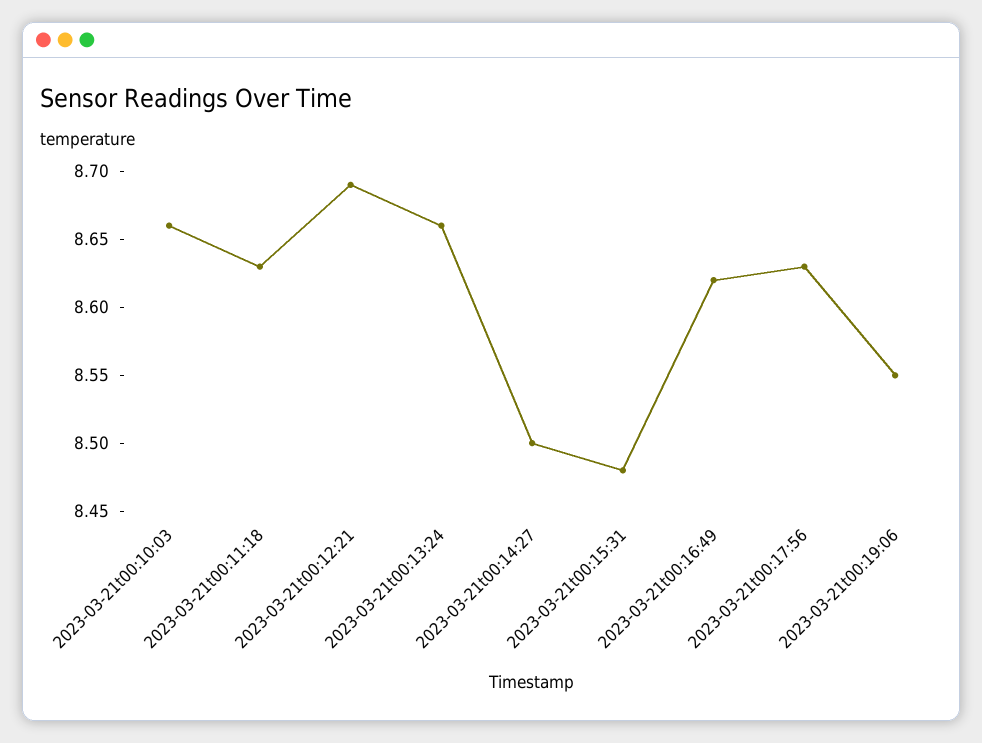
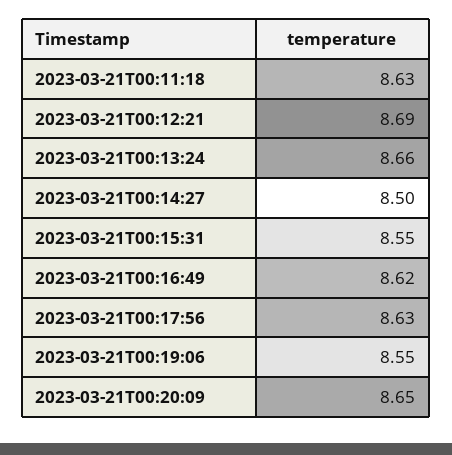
2023-03-21t00:10:03: 8.66 -> none
2023-03-21t00:15:31: 8.48 -> 8.55
2023-03-21T00:20:09: none -> 8.65

